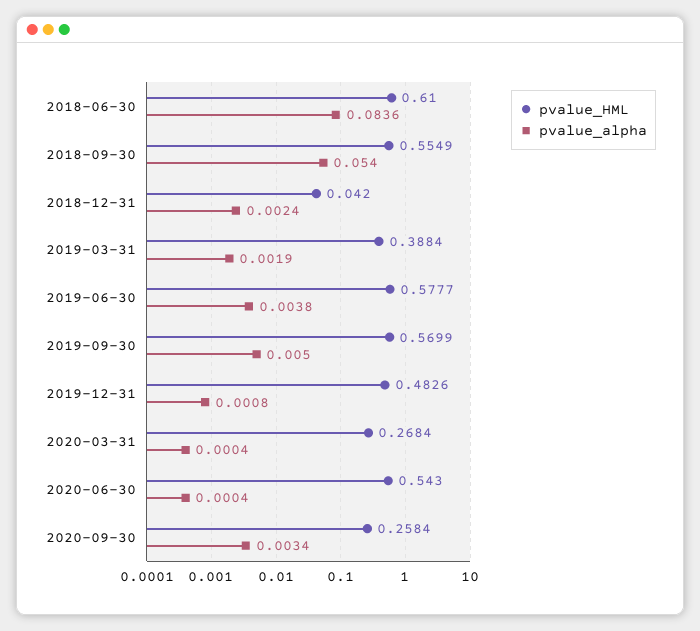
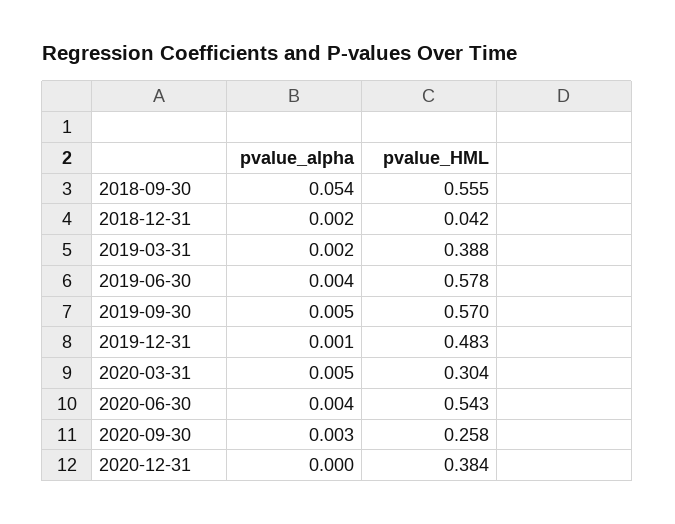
pvalue_HML, 2018-06-30: 0.61 -> none
pvalue_alpha, 2018-06-30: 0.0836 -> none
pvalue_HML, 2020-03-31: 0.2684 -> 0.304
pvalue_alpha, 2020-03-31: 0.0004 -> 0.005
pvalue_alpha, 2020-06-30: 0.0004 -> 0.004
pvalue_alpha, 2020-12-31: none -> 0
pvalue_HML, 2020-12-31: none -> 0.384

